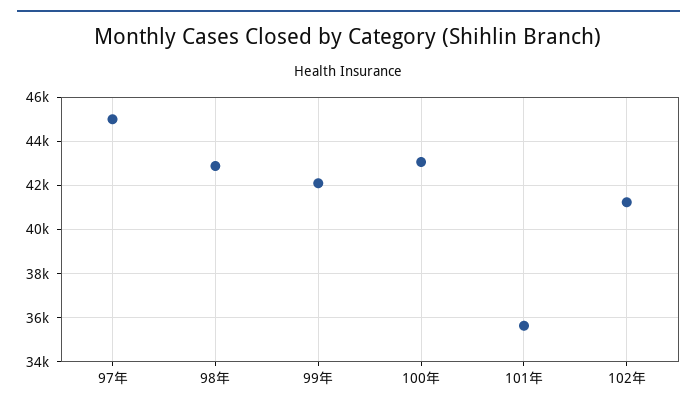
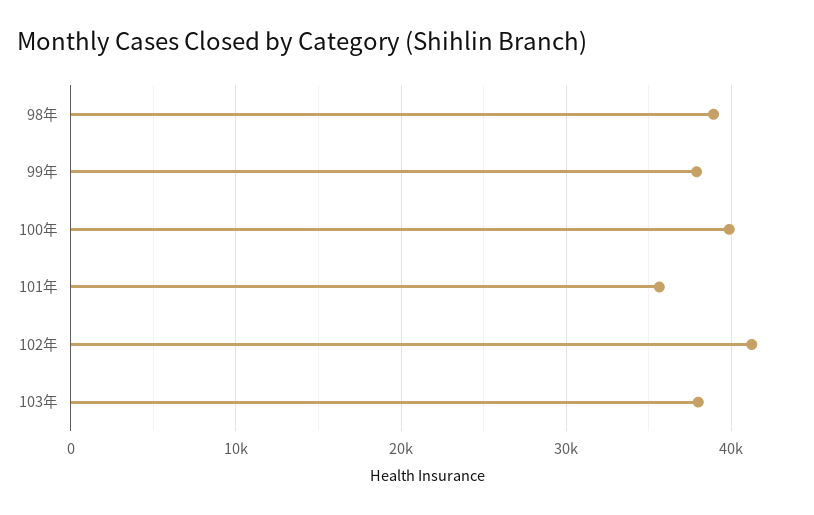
97年: 45000 -> none
98年: 43000 -> 39000
99年: 42000 -> 38000
100年: 43000 -> 40000
103年: none -> 38000

